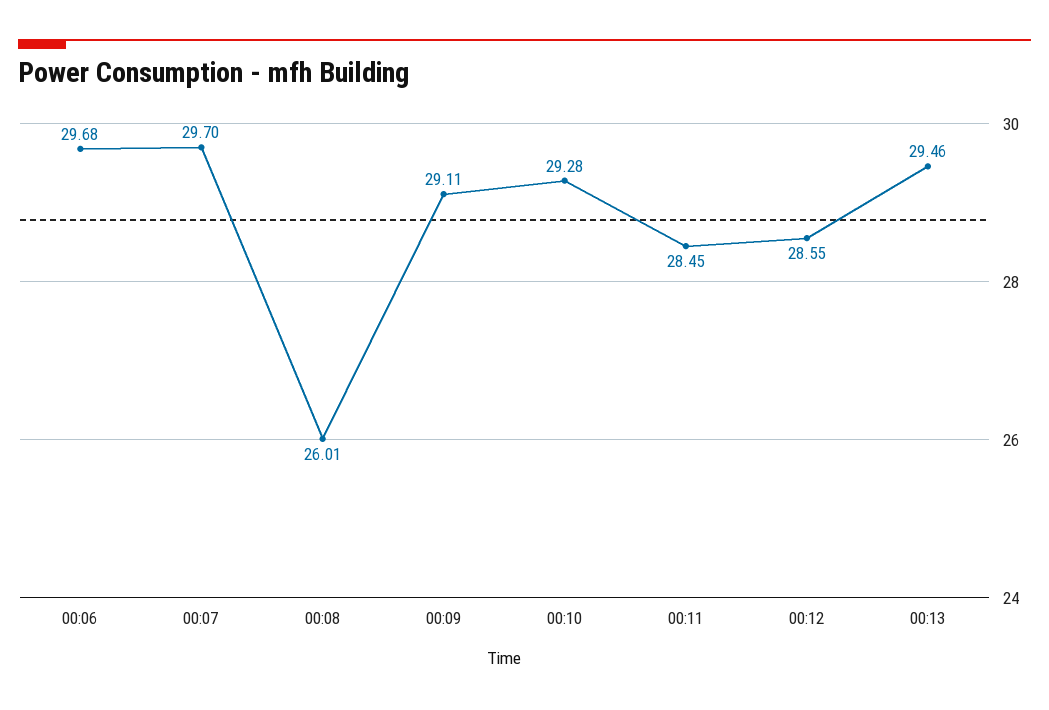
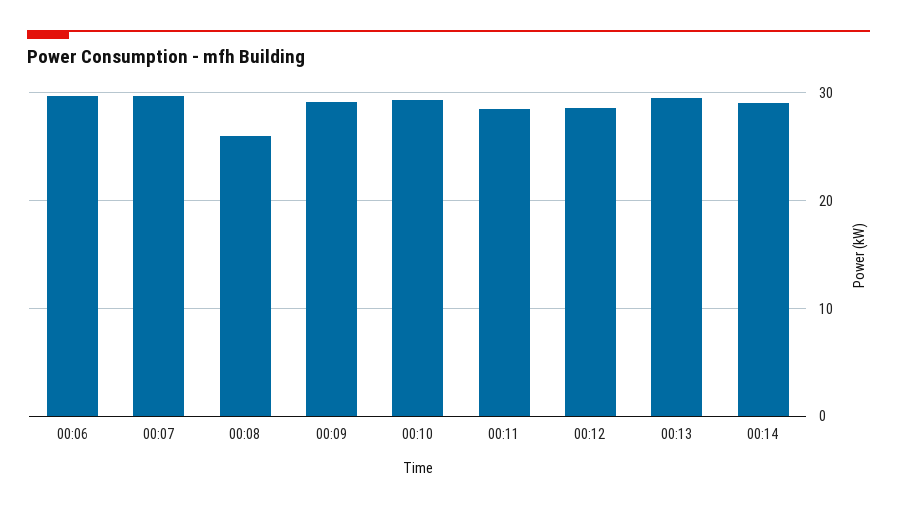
00:14: none -> 29

